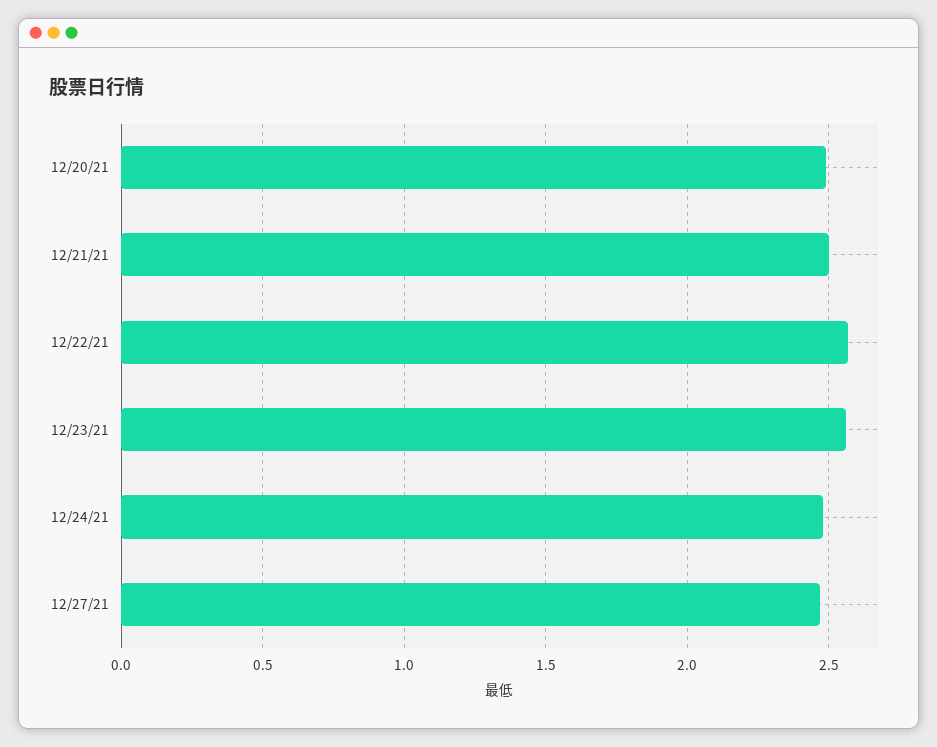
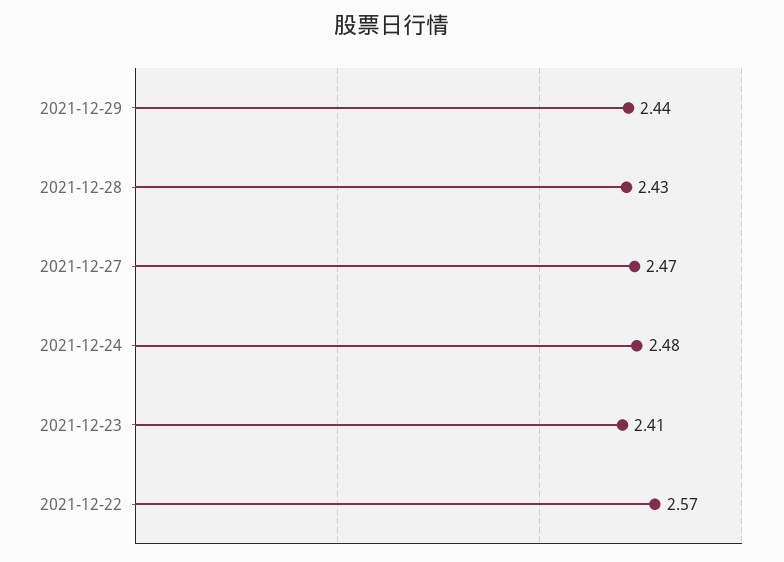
12/20/21: 2.5 -> none
12/21/21: 2.5 -> none
12/23/21: 2.55 -> 2.41
2021-12-29: none -> 2.44
2021-12-28: none -> 2.43

